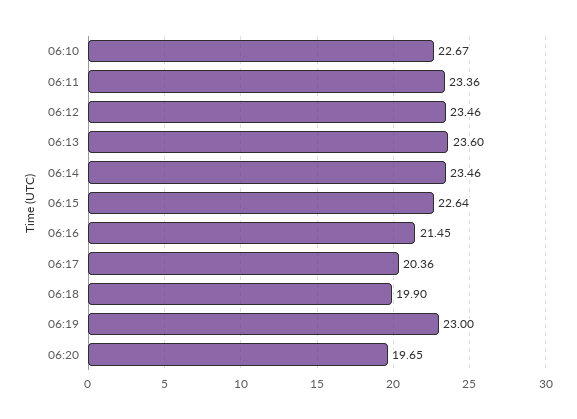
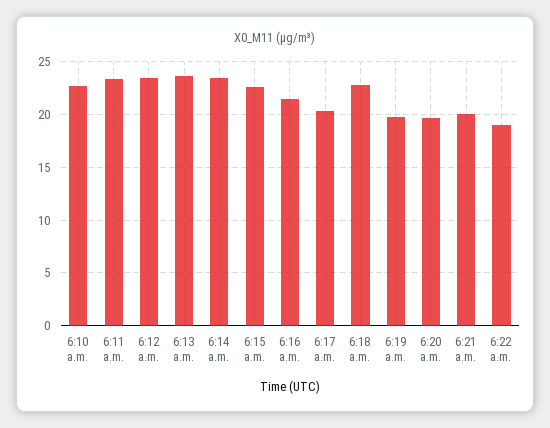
06:18: 19.9 -> 23
06:19: 23 -> 20
6:21 a.m.: none -> 20
6:22 a.m.: none -> 19

